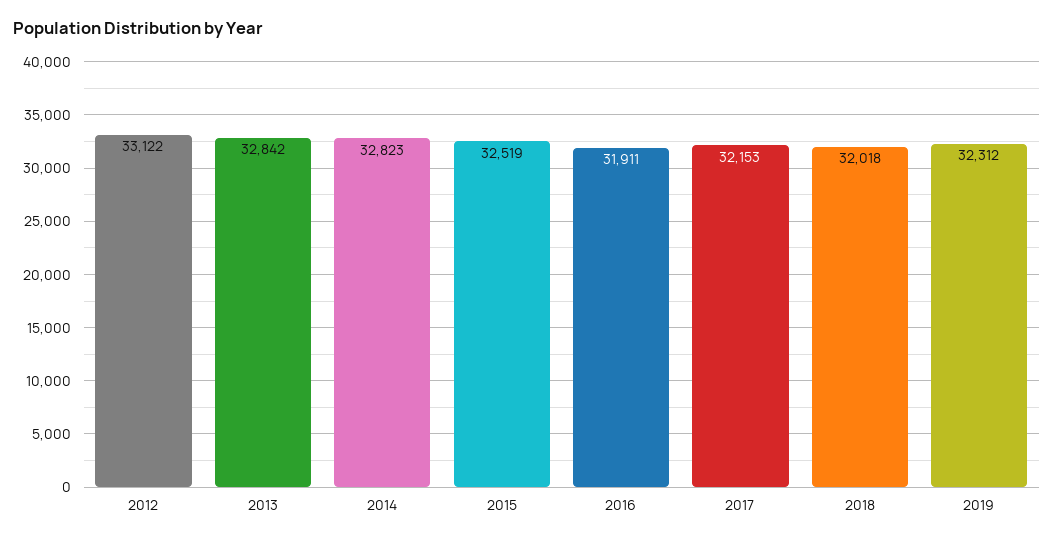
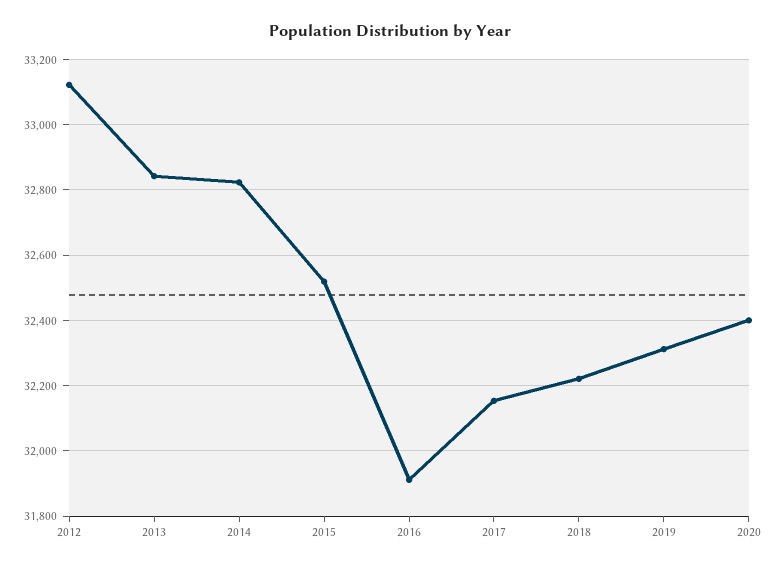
2018: 32018 -> 32220
2020: none -> 32400

